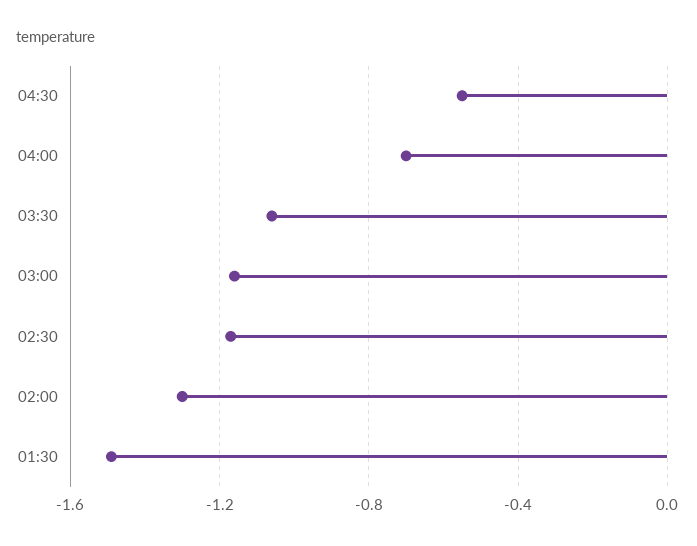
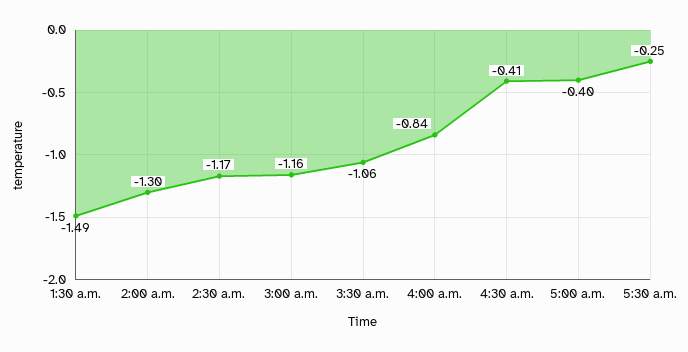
04:30: -0.55 -> -0.41
04:00: -0.7 -> -0.84
5:00 a.m.: none -> -0.4
5:30 a.m.: none -> -0.25

